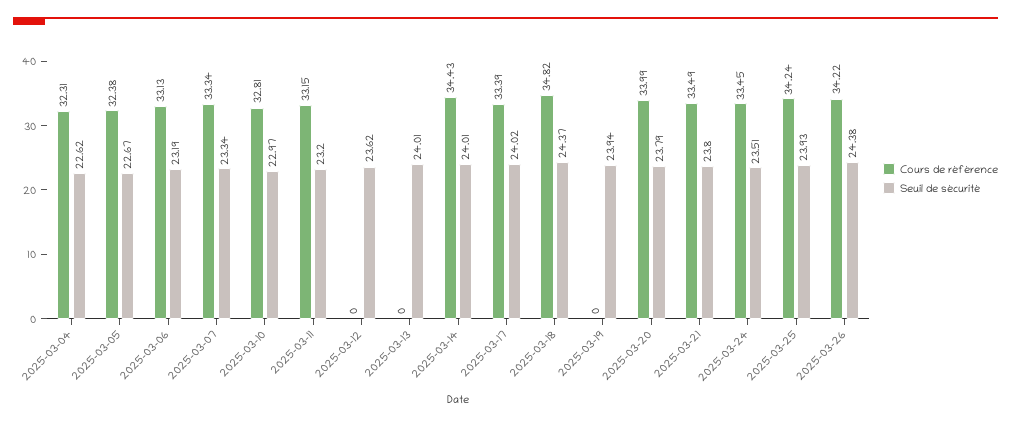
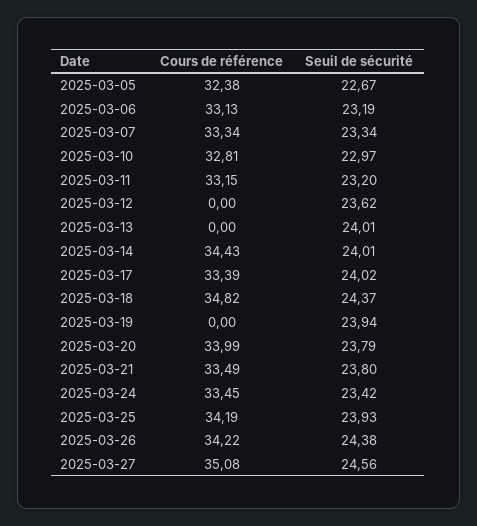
Cours de référence, 2025-03-04: 32.31 -> none
Seuil de sécurité, 2025-03-04: 22.62 -> none
Seuil de sécurité, 2025-03-24: 23.51 -> 23.42
Cours de référence, 2025-03-25: 34.24 -> 34.19
Cours de référence, 2025-03-27: none -> 35.08
Seuil de sécurité, 2025-03-27: none -> 24.56

